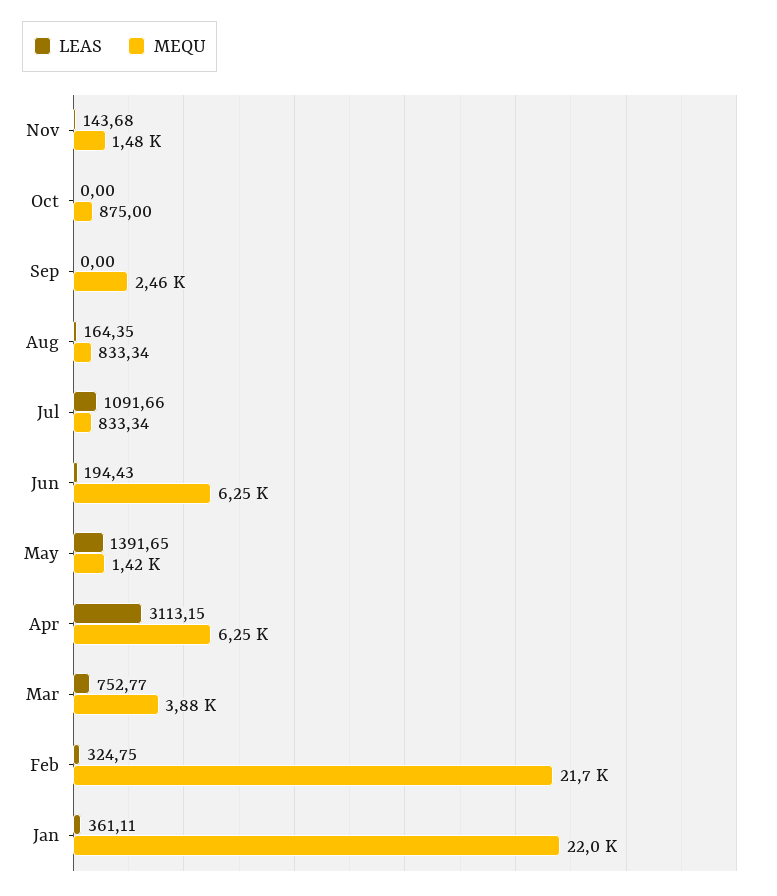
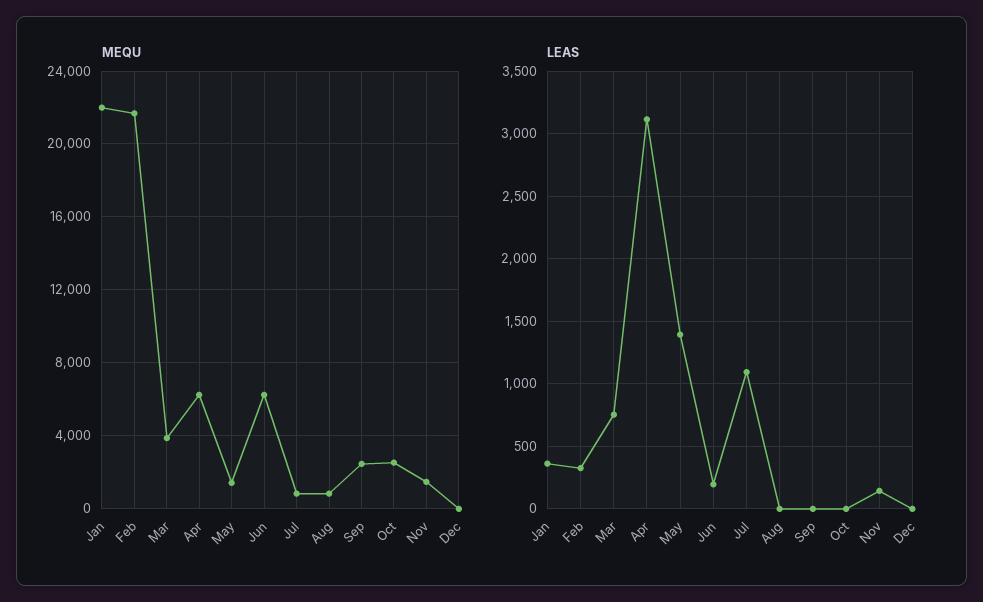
MEQU, Oct: 875 -> 2500
LEAS, Aug: 164.35 -> 0
MEQU, Dec: none -> 0
LEAS, Dec: none -> 0

